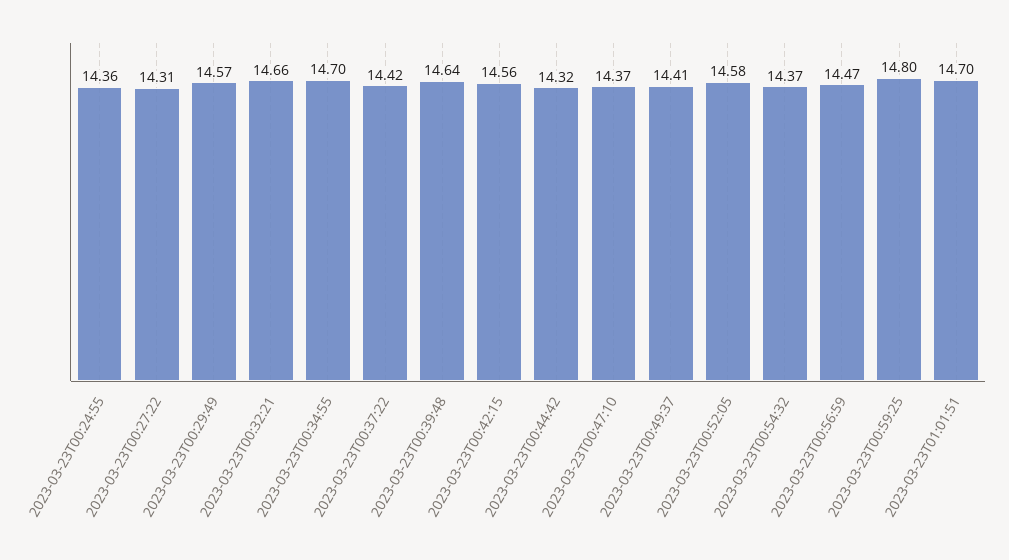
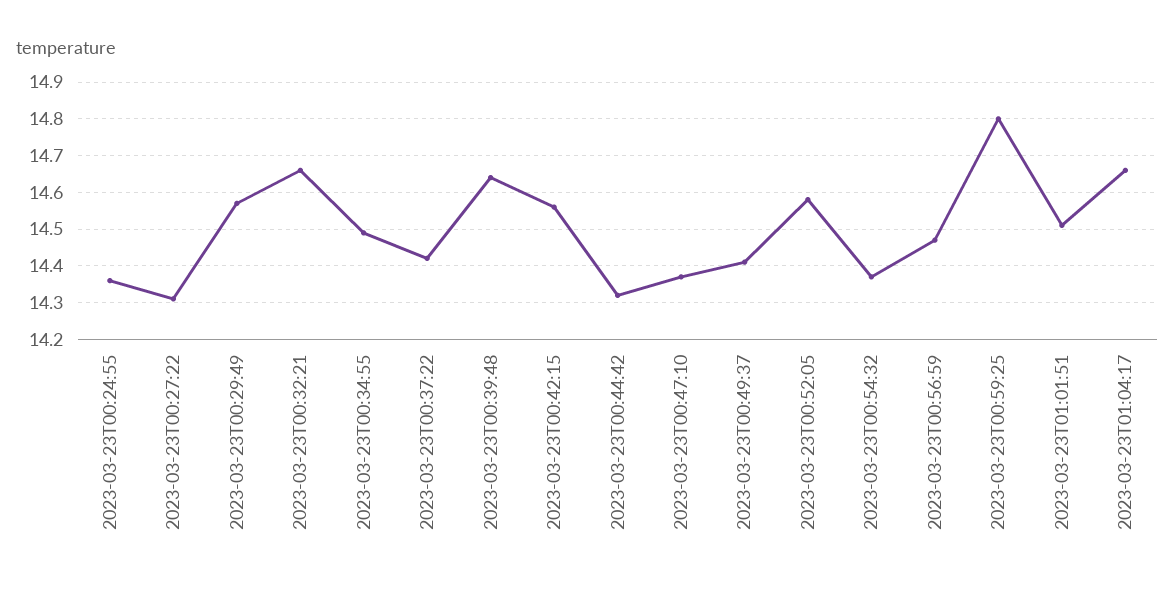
2023-03-23T00:34:55: 14.7 -> 14.5
2023-03-23T01:01:51: 14.7 -> 14.5
2023-03-23T01:04:17: none -> 14.65

